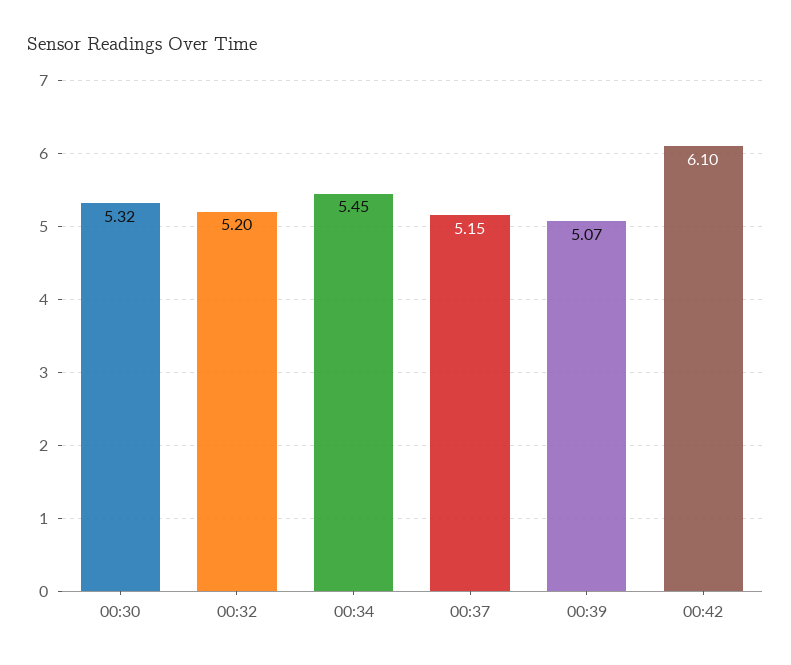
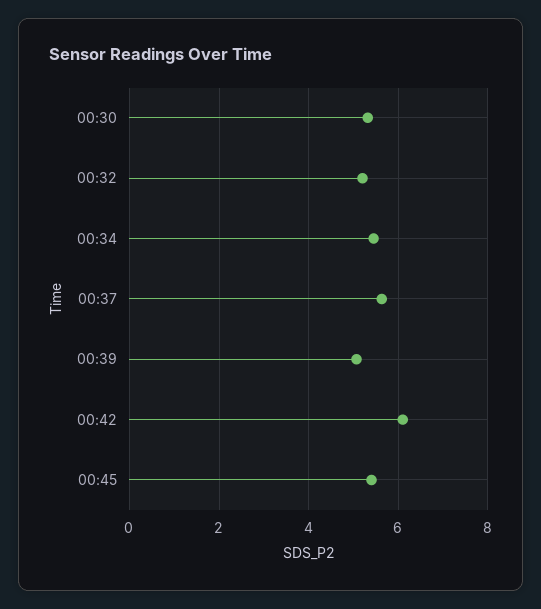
00:37: 5.15 -> 5.6
00:45: none -> 5.4

